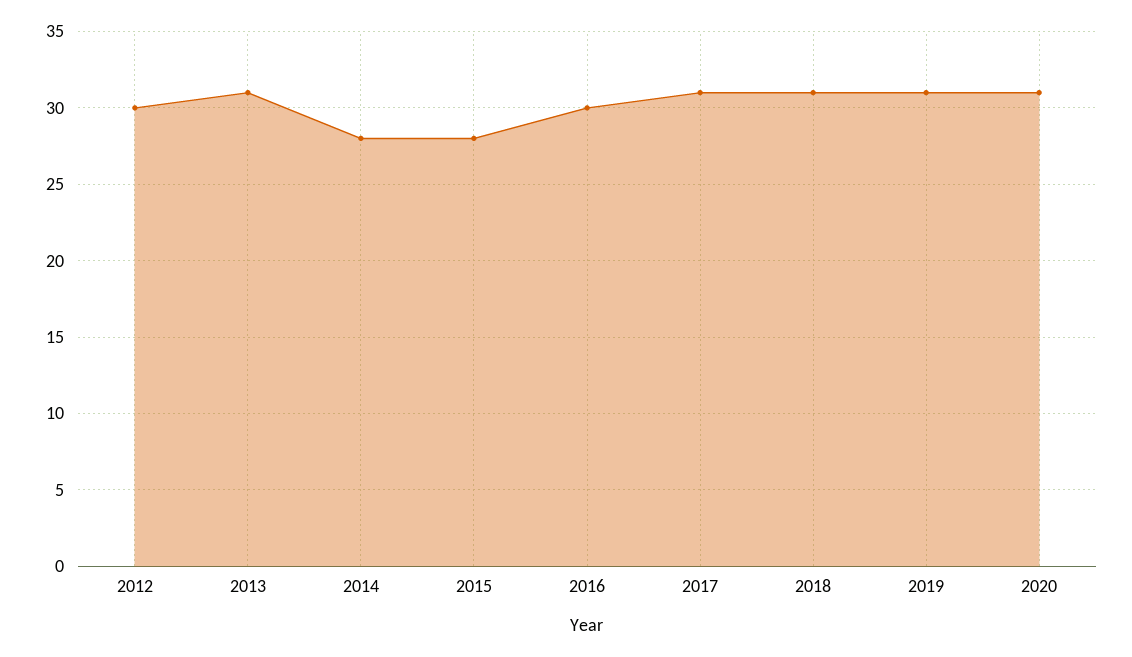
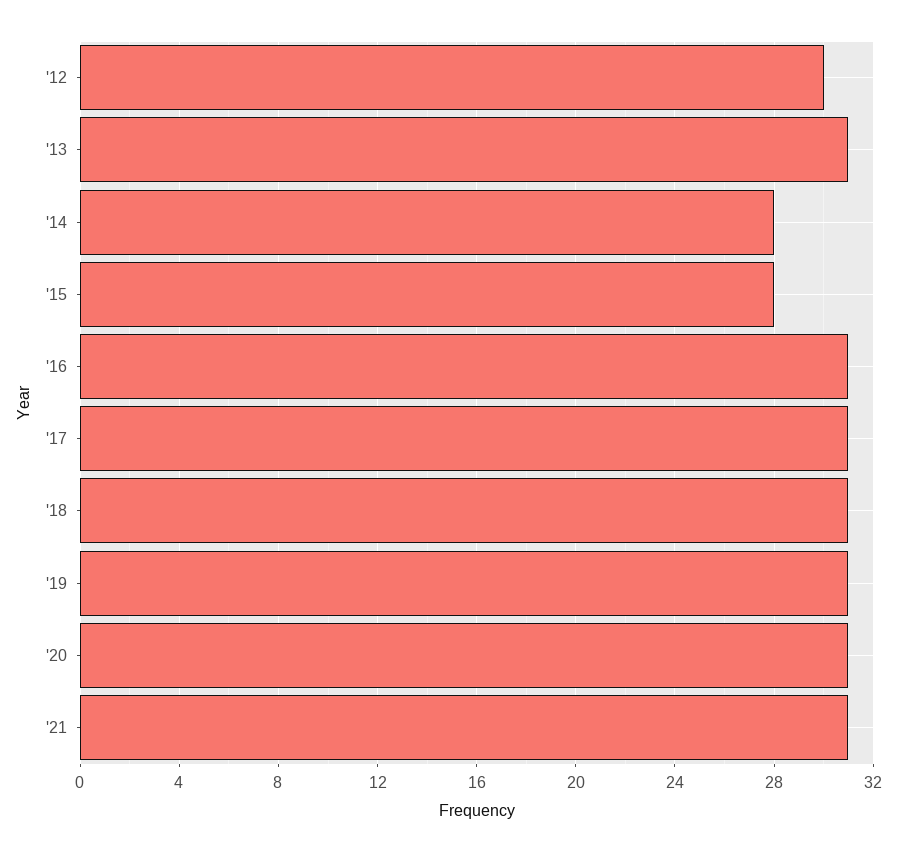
2016: 30 -> 31
'21: none -> 31

